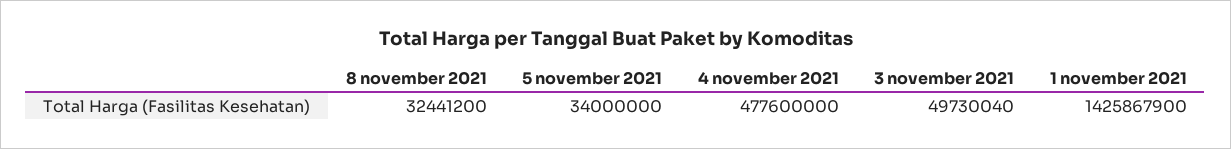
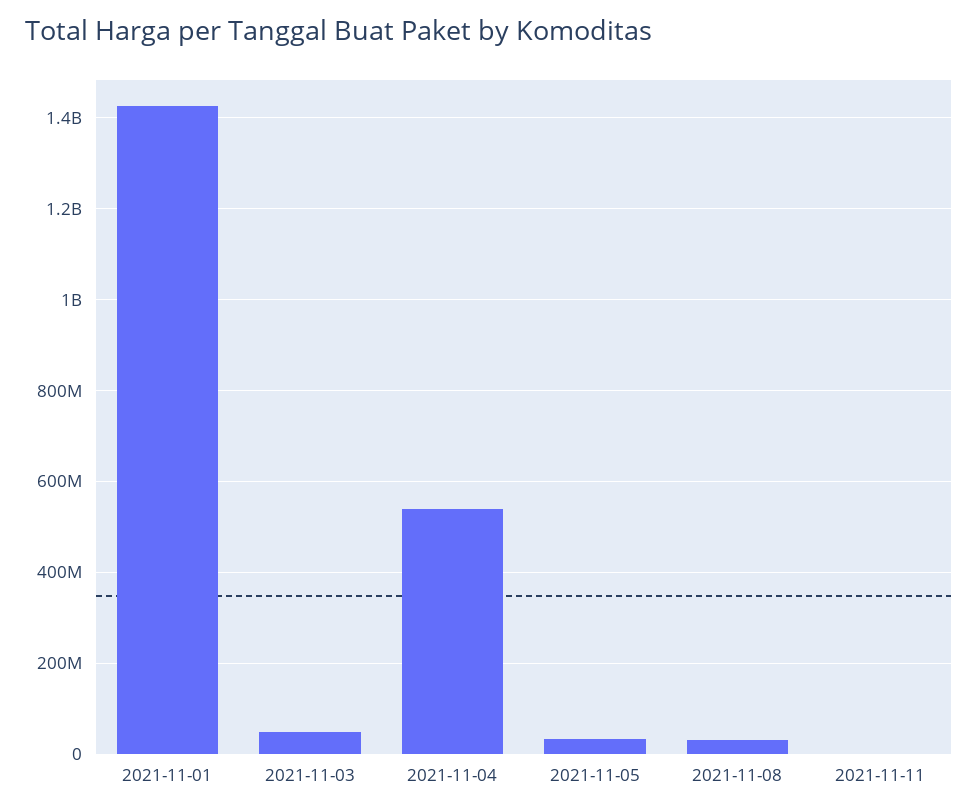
4 november 2021: 477600000 -> 540000000
2021-11-11: none -> 0

